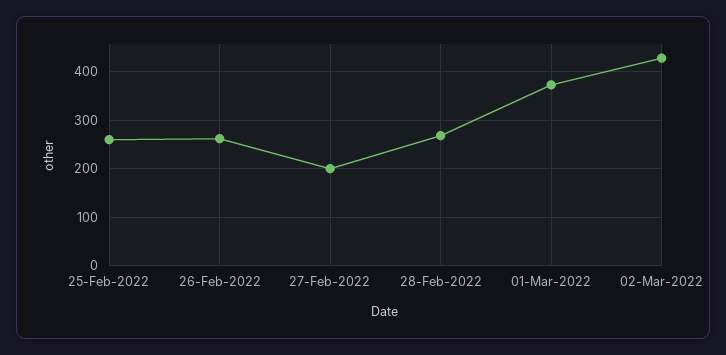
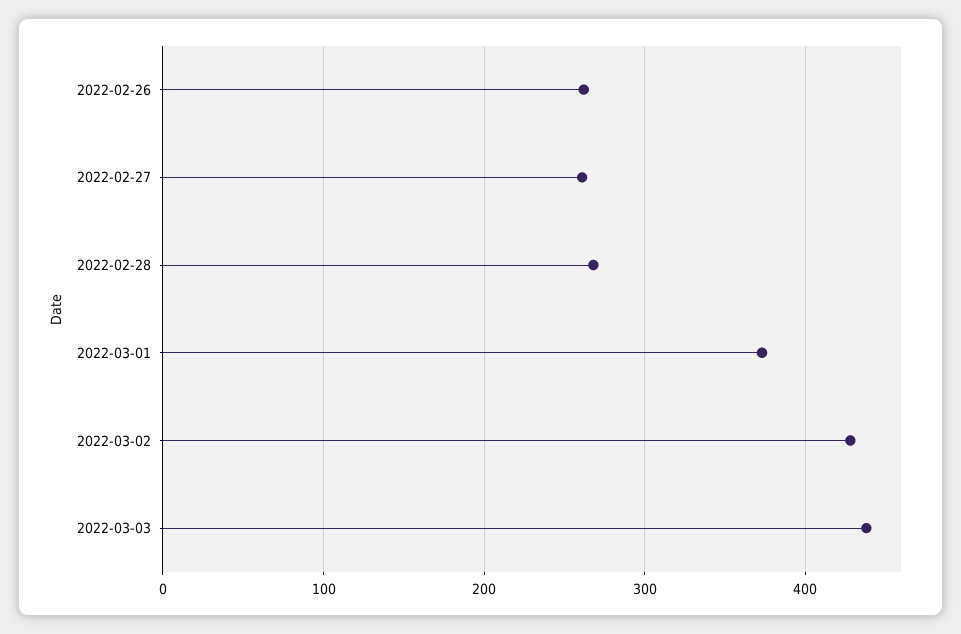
25-Feb-2022: 260 -> none
27-Feb-2022: 200 -> 260
2022-03-03: none -> 440

